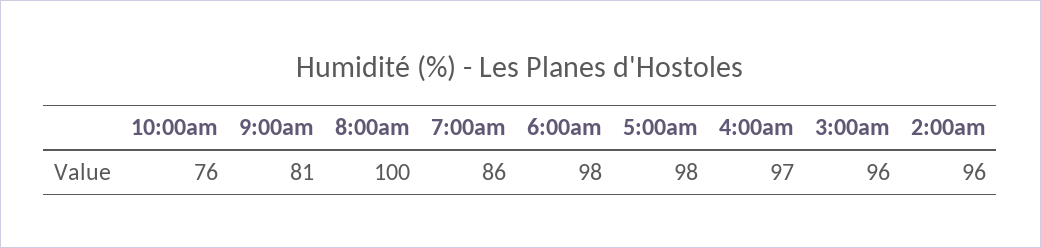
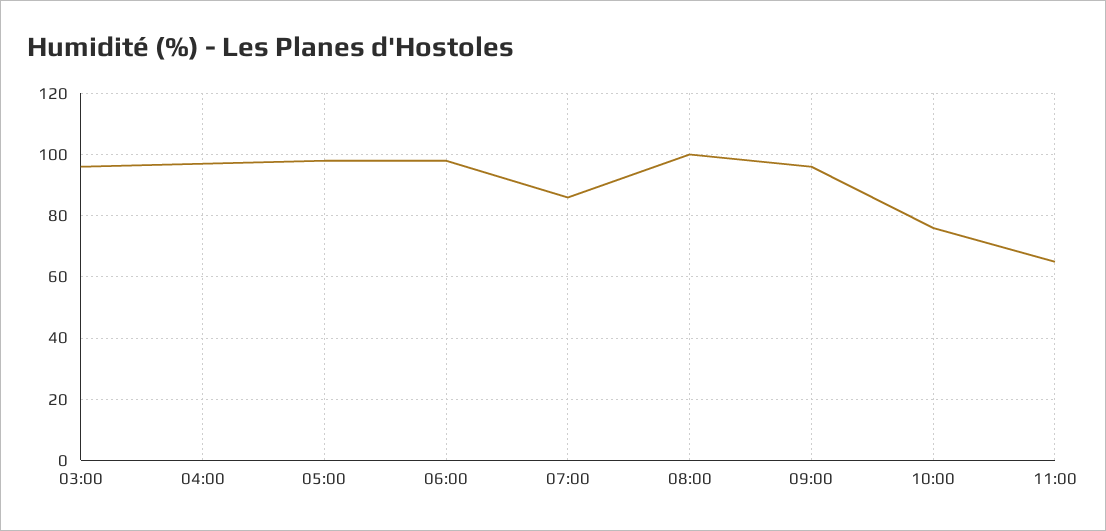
9:00am: 81 -> 95
2:00am: 96 -> none
11:00: none -> 65

